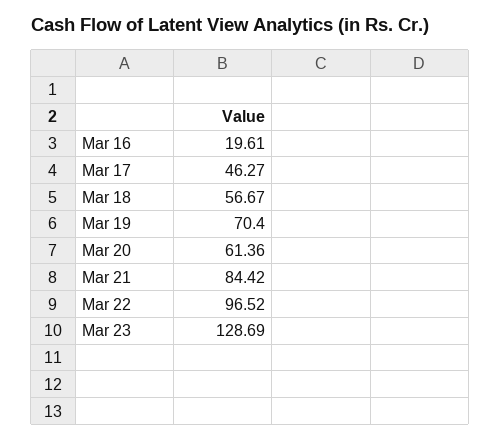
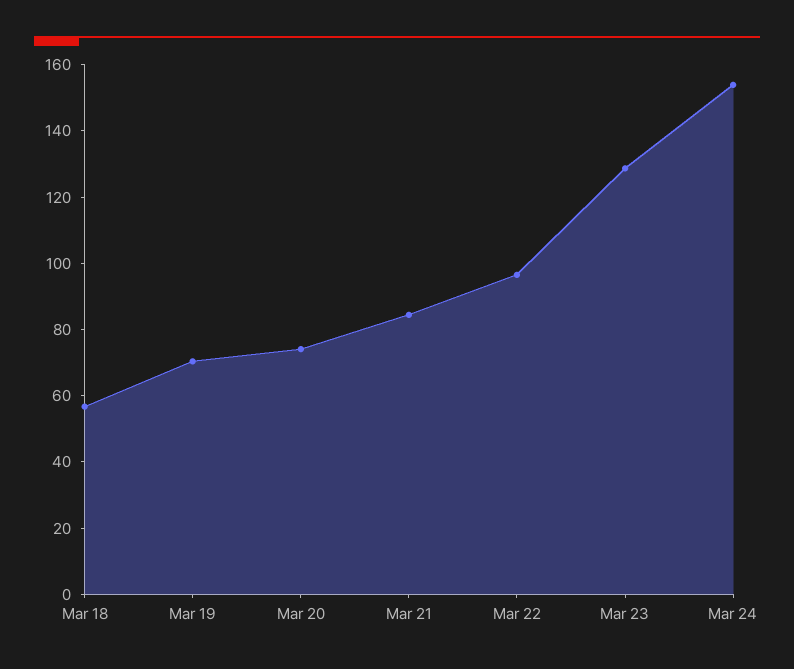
Mar 16: 19.61 -> none
Mar 17: 46.27 -> none
Mar 20: 61.36 -> 75
Mar 24: none -> 155

